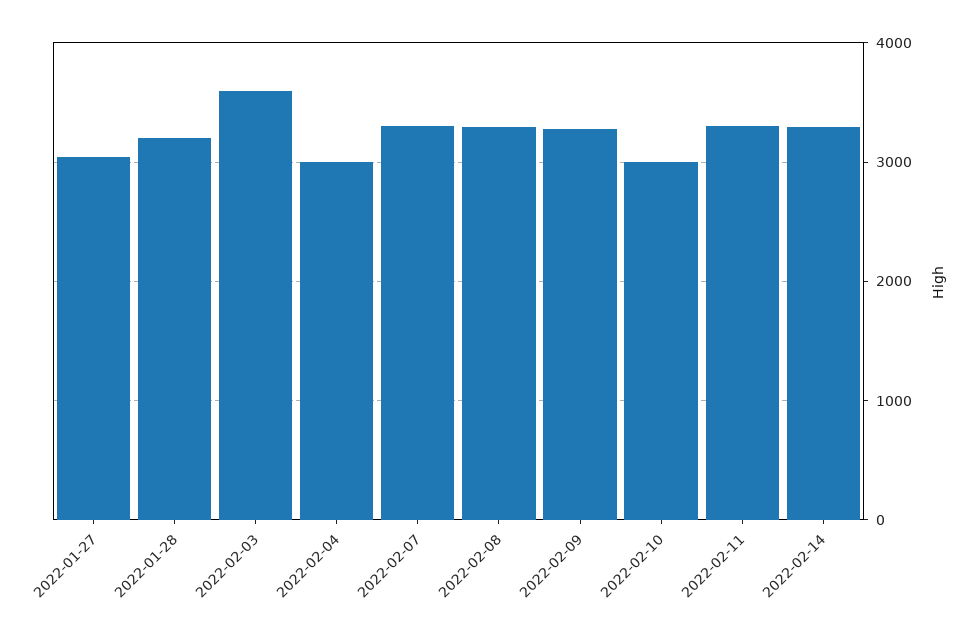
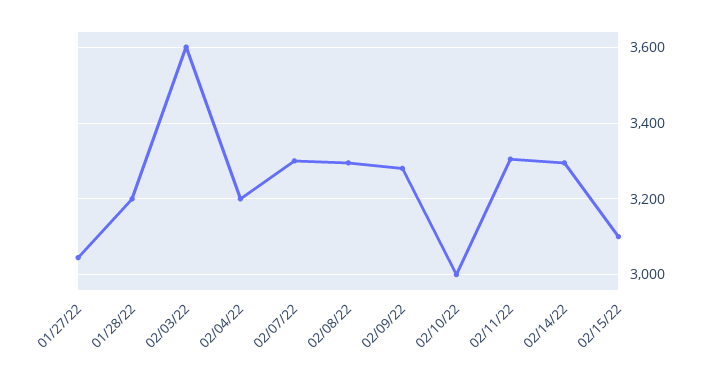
2022-02-04: 3000 -> 3200
02/15/22: none -> 3100

